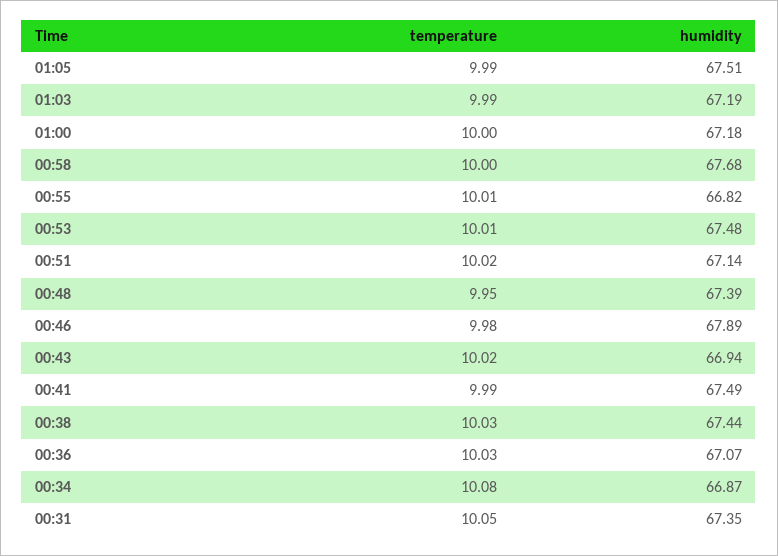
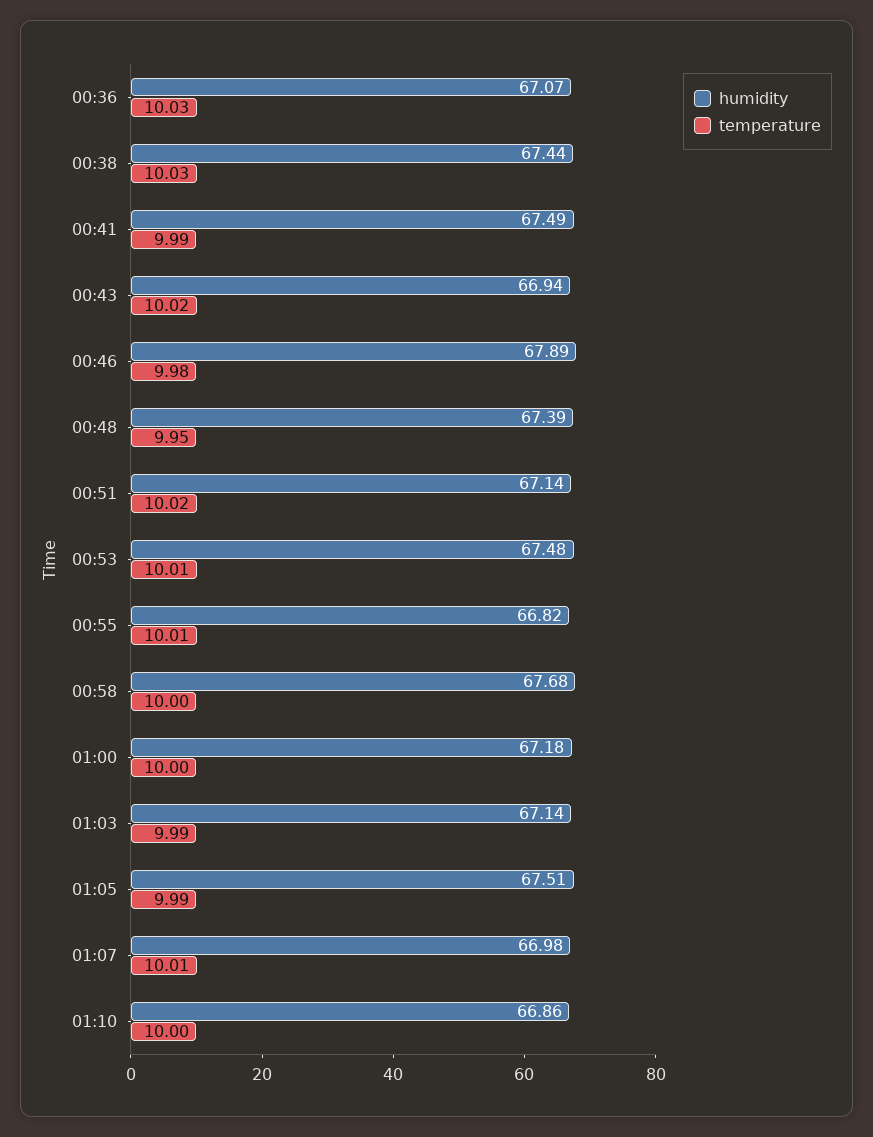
humidity, 01:03: 67.19 -> 67.14
temperature, 00:34: 10.08 -> none
humidity, 00:34: 66.87 -> none
temperature, 00:31: 10.05 -> none
humidity, 00:31: 67.35 -> none
humidity, 01:07: none -> 66.98
temperature, 01:07: none -> 10.01
humidity, 01:10: none -> 66.86
temperature, 01:10: none -> 10

